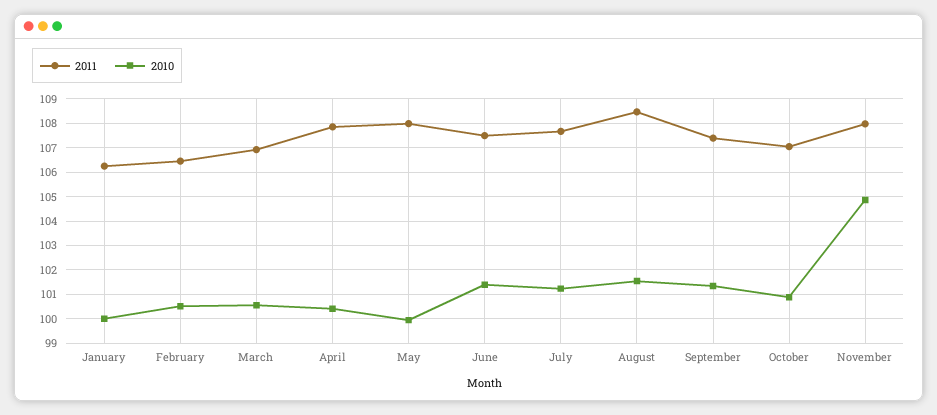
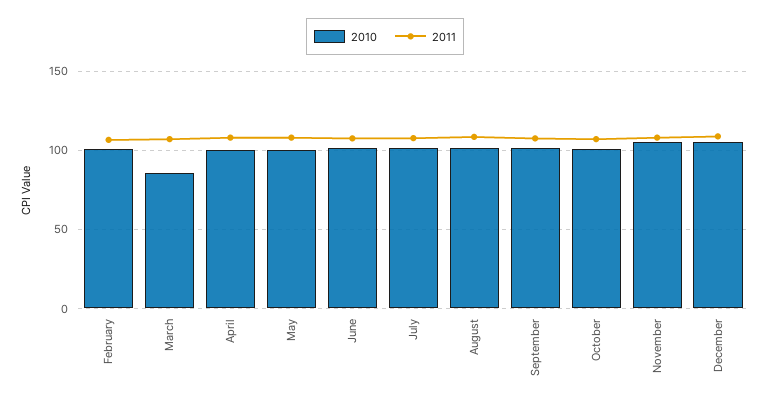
2011, January: 106.25 -> none
2010, January: 100 -> none
2010, March: 100.5 -> 85
2010, December: none -> 105
2011, December: none -> 110

